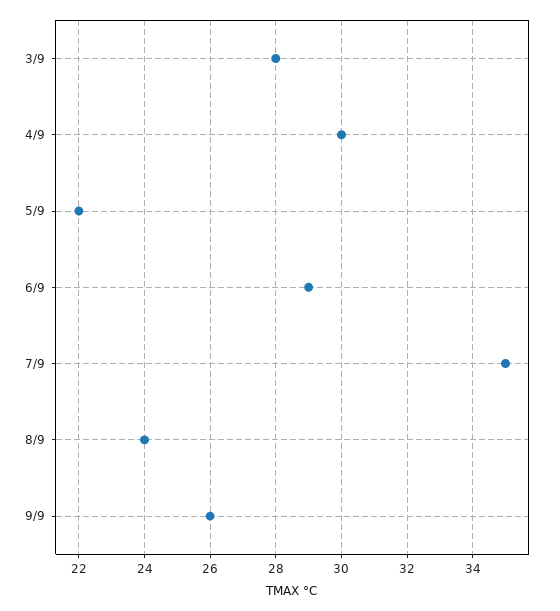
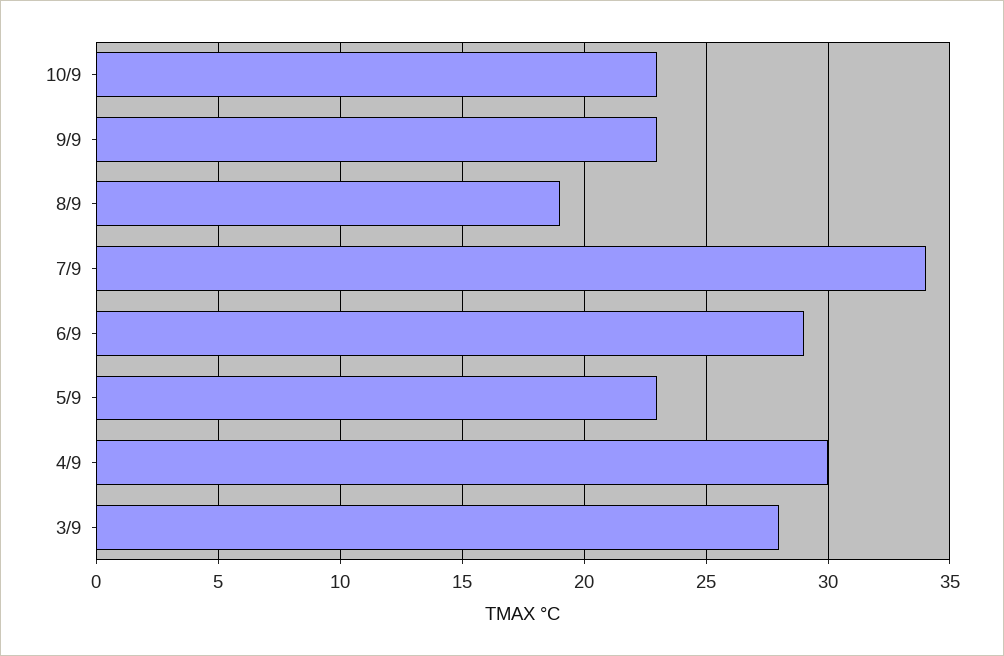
5/9: 22 -> 23
7/9: 35 -> 34
8/9: 24 -> 19
9/9: 26 -> 23
10/9: none -> 23

